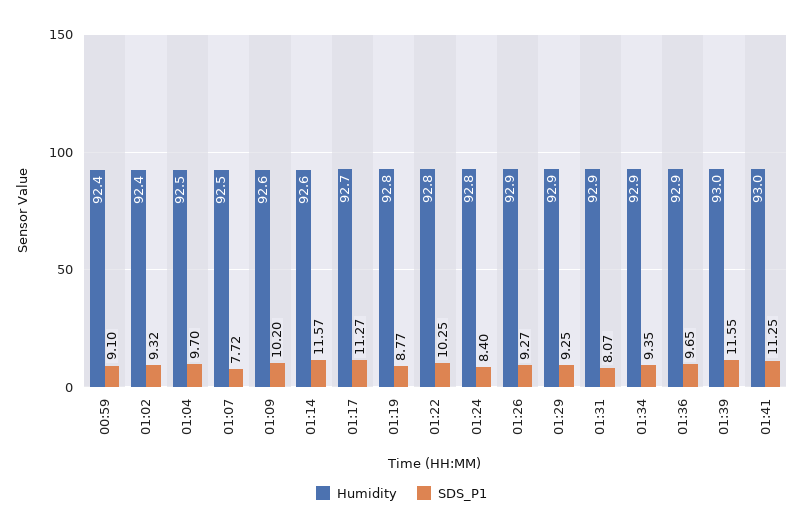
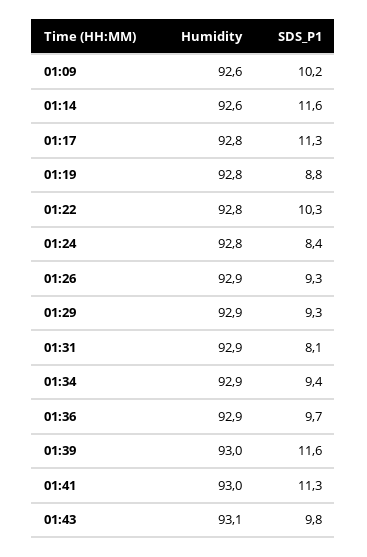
Humidity, 00:59: 92.4 -> none
SDS_P1, 00:59: 9.1 -> none
Humidity, 01:02: 92.4 -> none
SDS_P1, 01:02: 9.32 -> none
Humidity, 01:04: 92.5 -> none
SDS_P1, 01:04: 9.7 -> none
Humidity, 01:07: 92.5 -> none
SDS_P1, 01:07: 7.72 -> none
Humidity, 01:17: 92.7 -> 92.8
Humidity, 01:43: none -> 93.1
SDS_P1, 01:43: none -> 9.8

